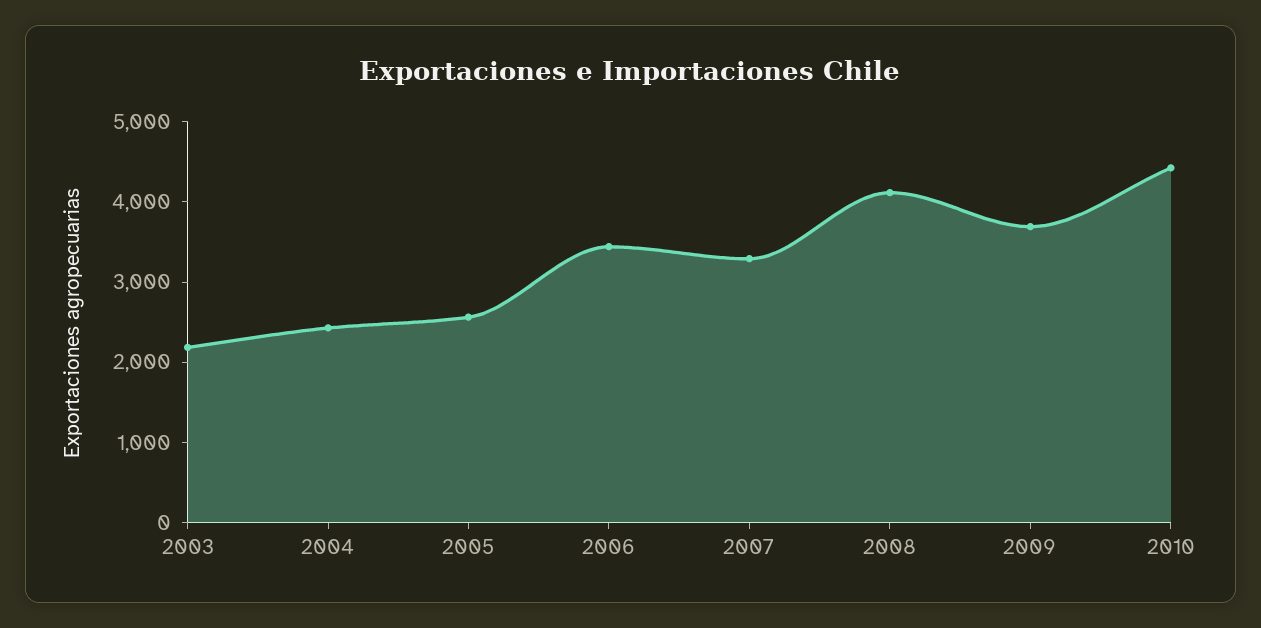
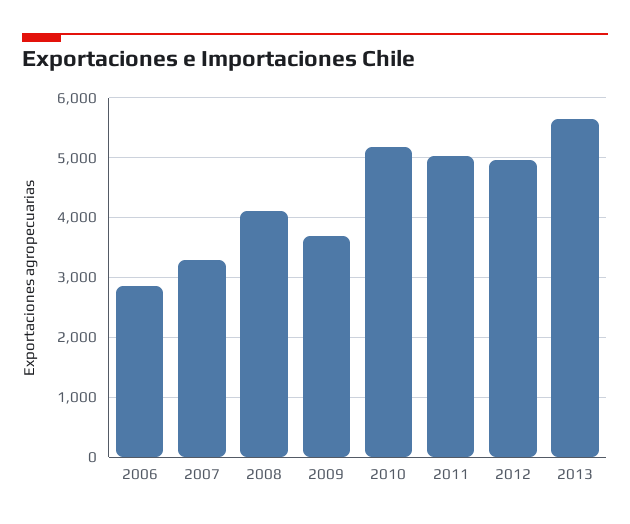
2003: 2200 -> none
2004: 2400 -> none
2005: 2600 -> none
2006: 3400 -> 2800
2010: 4400 -> 5200
2011: none -> 5000
2012: none -> 5000
2013: none -> 5600

